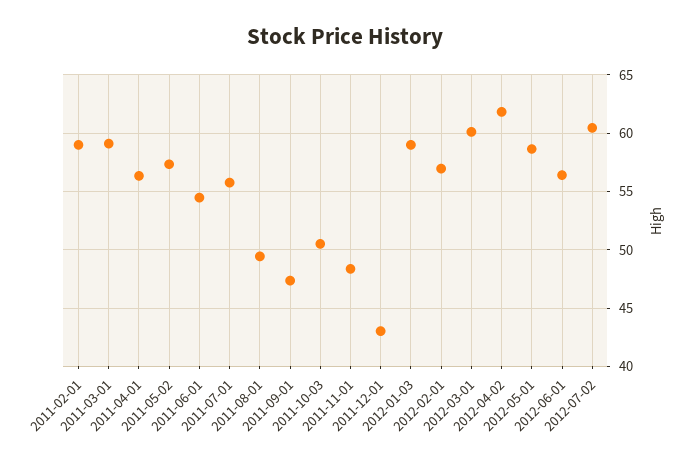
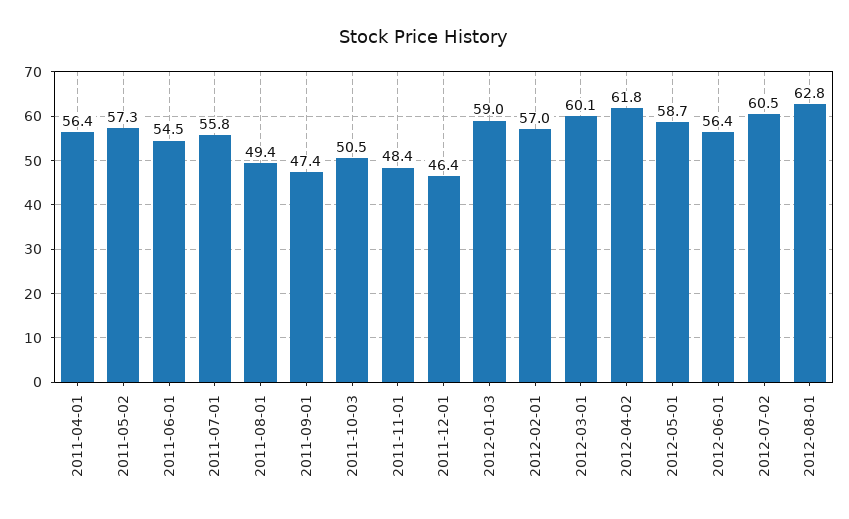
2011-02-01: 59 -> none
2011-03-01: 59 -> none
2011-12-01: 43 -> 46.4
2012-08-01: none -> 62.8

